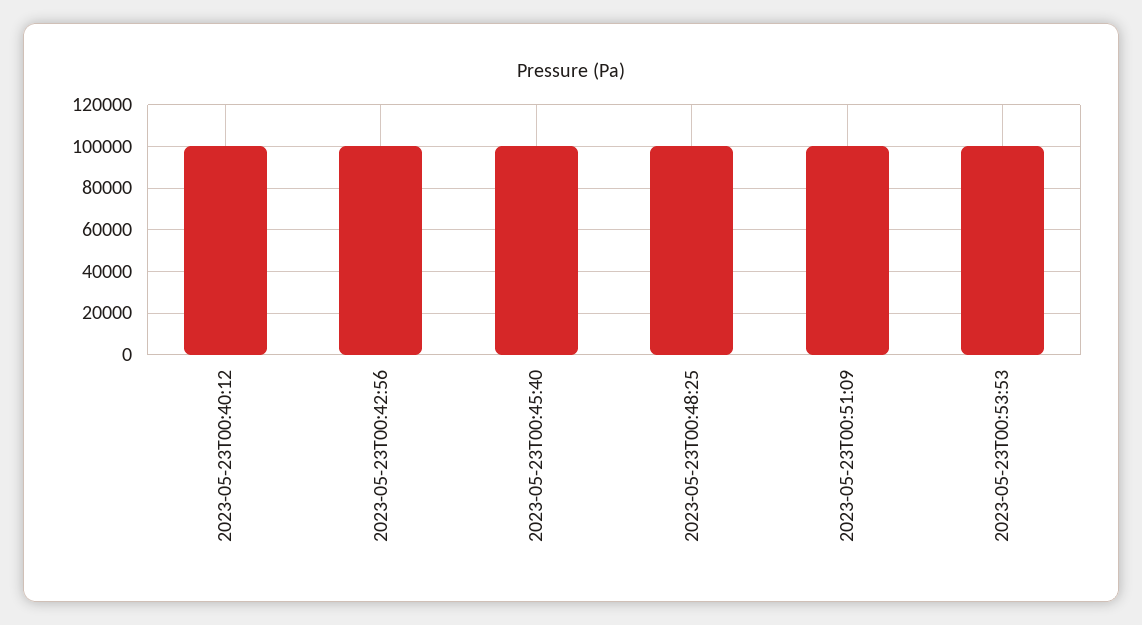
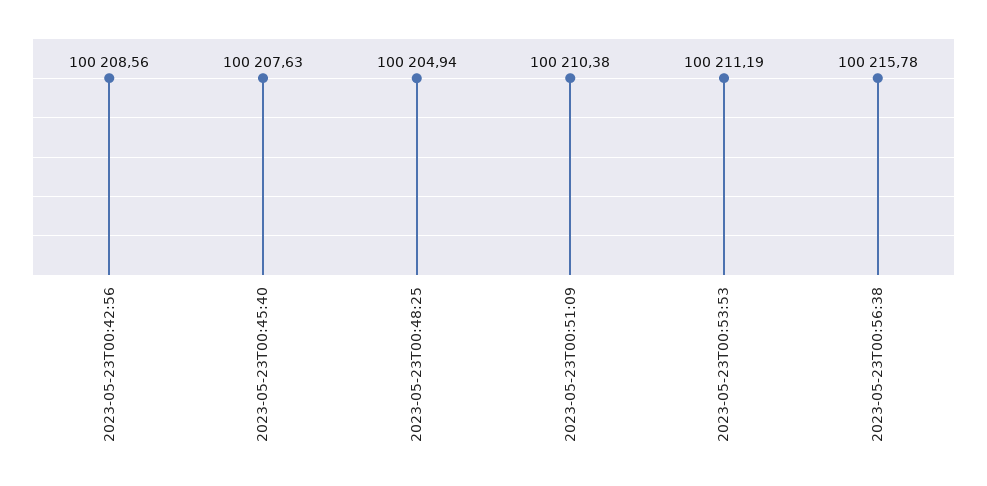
2023-05-23T00:40:12: 100000 -> none
2023-05-23T00:56:38: none -> 100215.78

